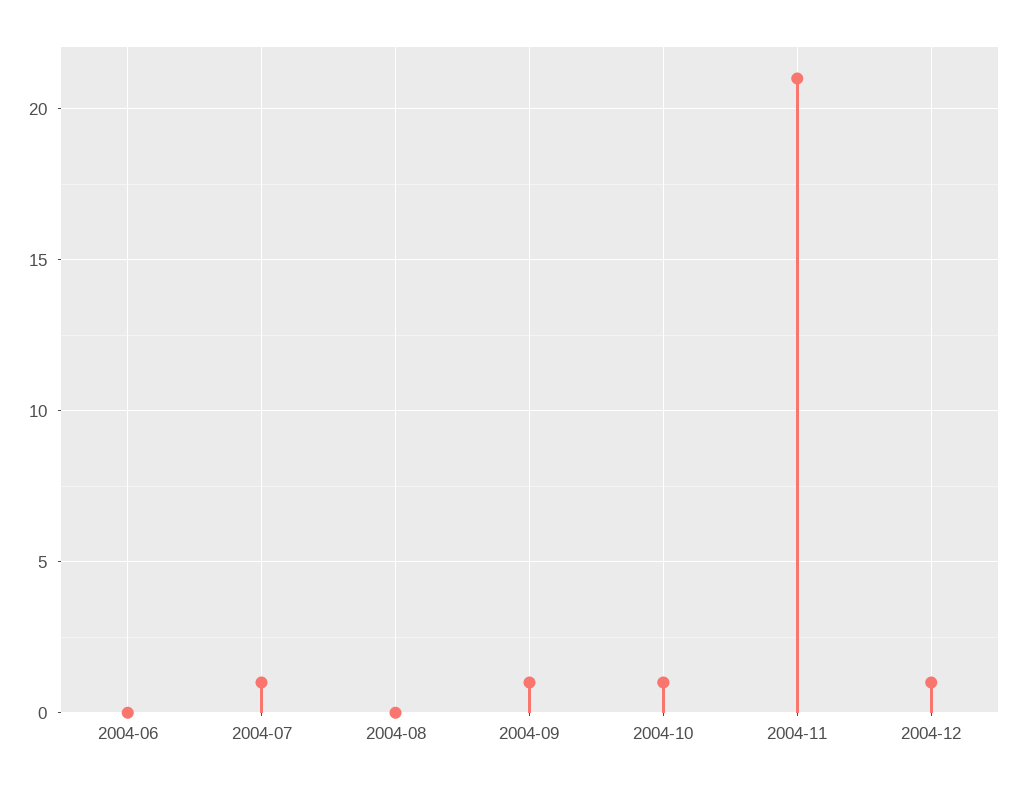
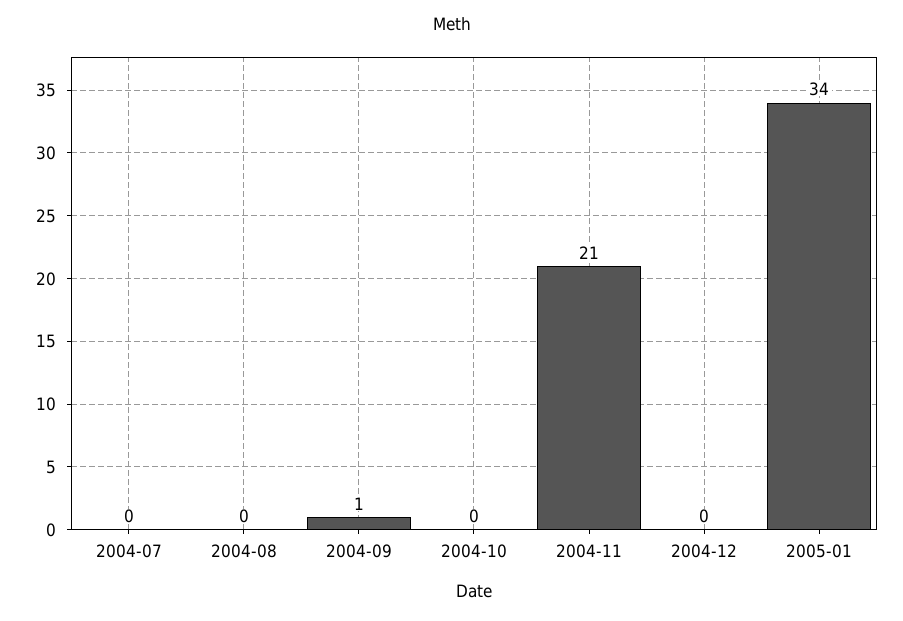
2004-06: 0 -> none
2004-07: 1 -> 0
2004-10: 1 -> 0
2004-12: 1 -> 0
2005-01: none -> 34

